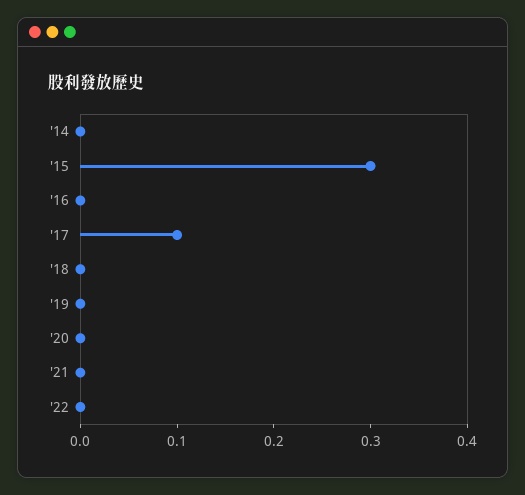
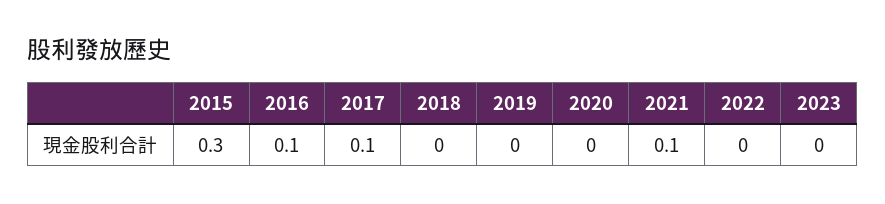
'14: 0 -> none
'16: 0 -> 0.1
'21: 0 -> 0.1
2023: none -> 0

